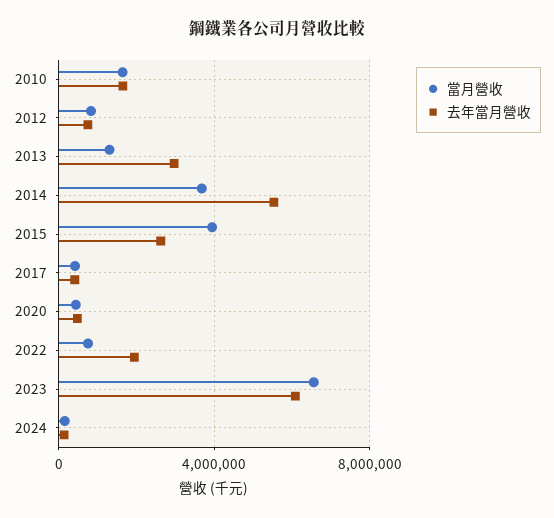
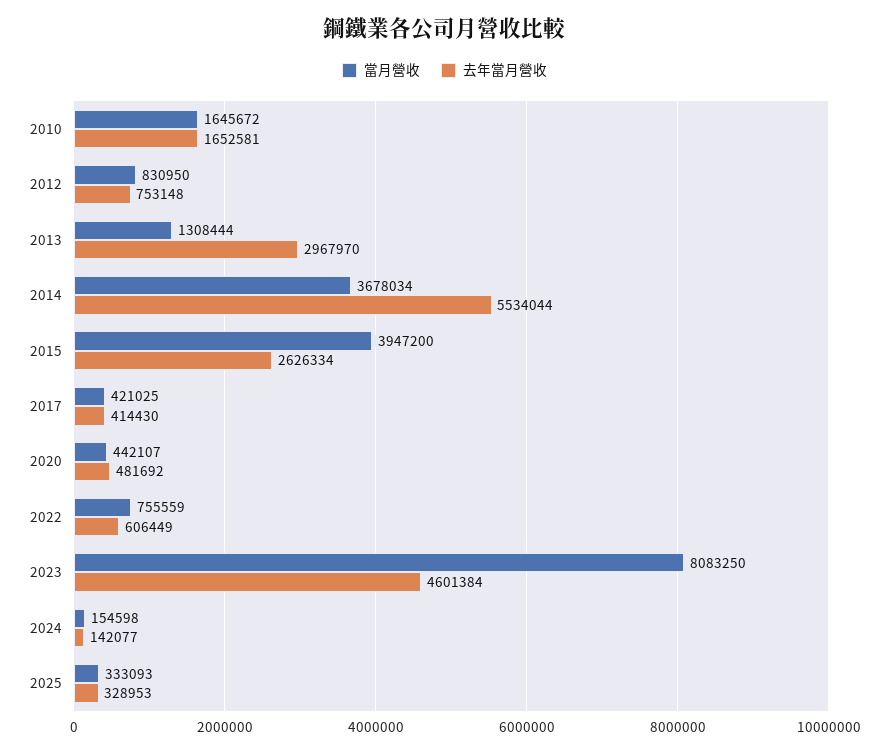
去年當月營收, 2022: 2000000 -> 606449
當月營收, 2023: 6500000 -> 8083250
去年當月營收, 2023: 6000000 -> 4601384
當月營收, 2025: none -> 333093
去年當月營收, 2025: none -> 328953

